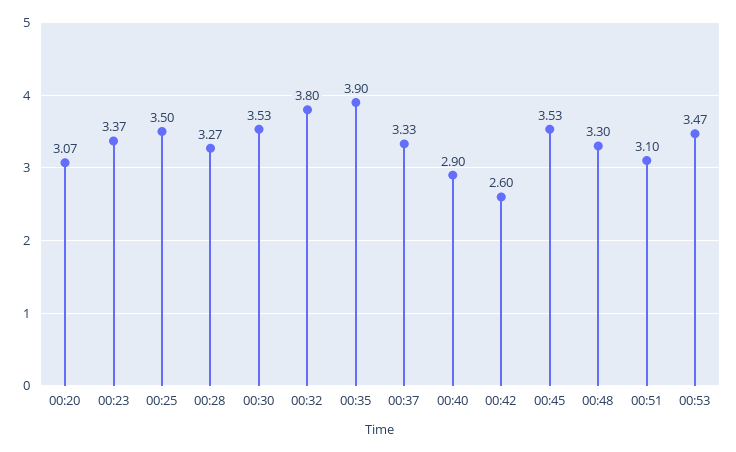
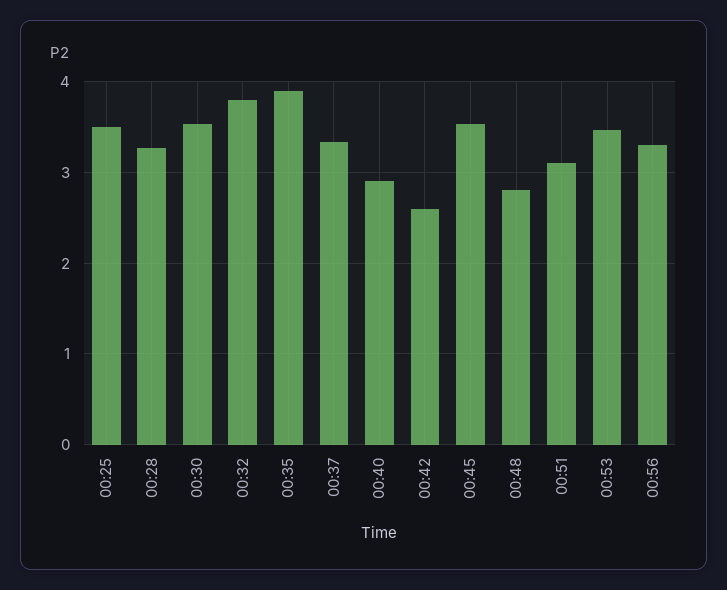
00:20: 3.07 -> none
00:23: 3.37 -> none
00:48: 3.3 -> 2.8
00:56: none -> 3.3

